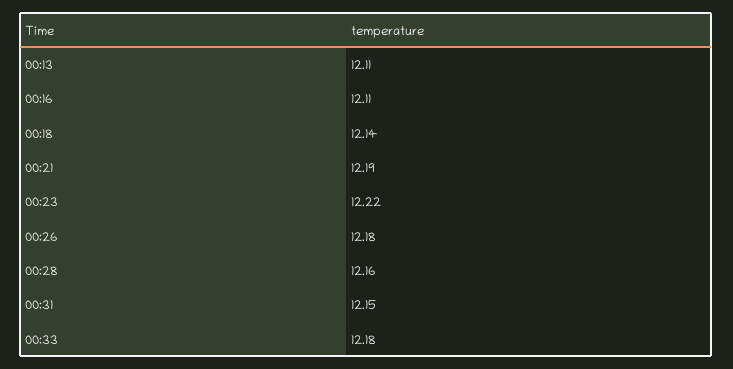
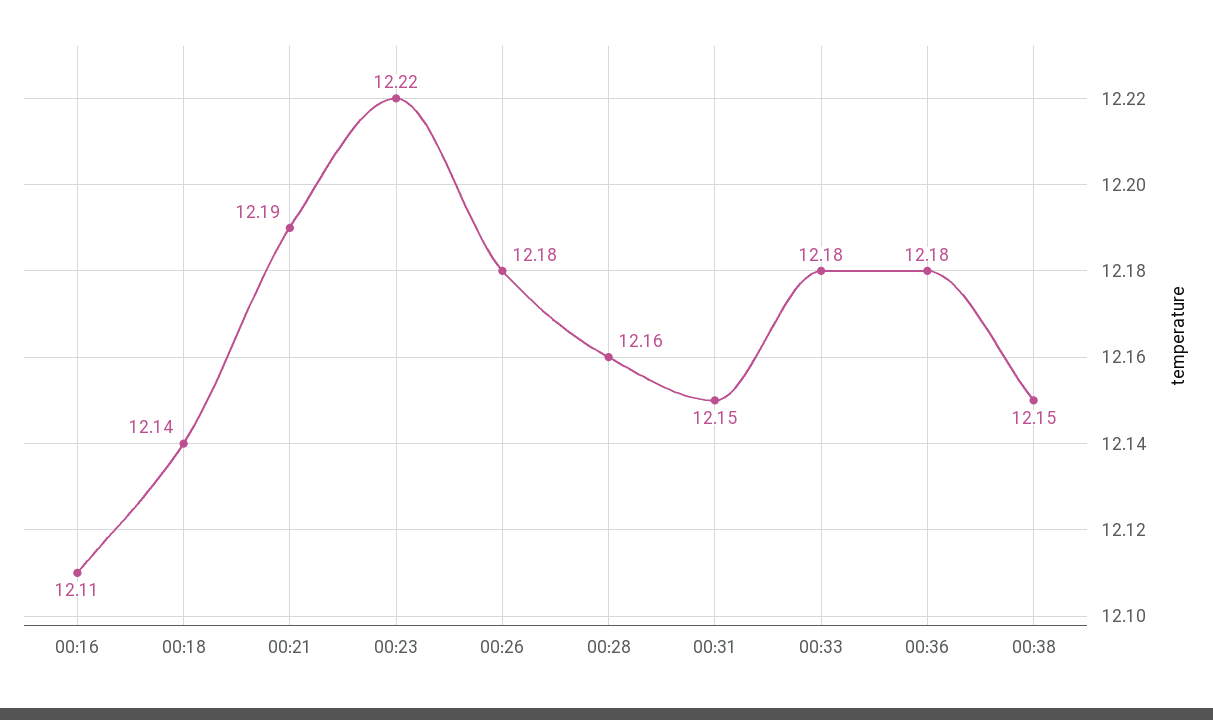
00:13: 12.11 -> none
00:36: none -> 12.18
00:38: none -> 12.15

